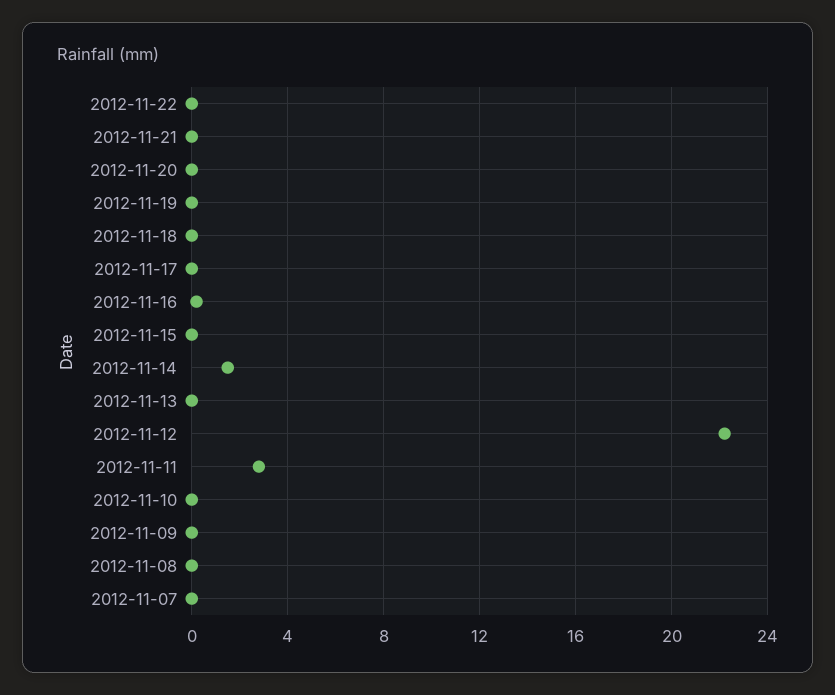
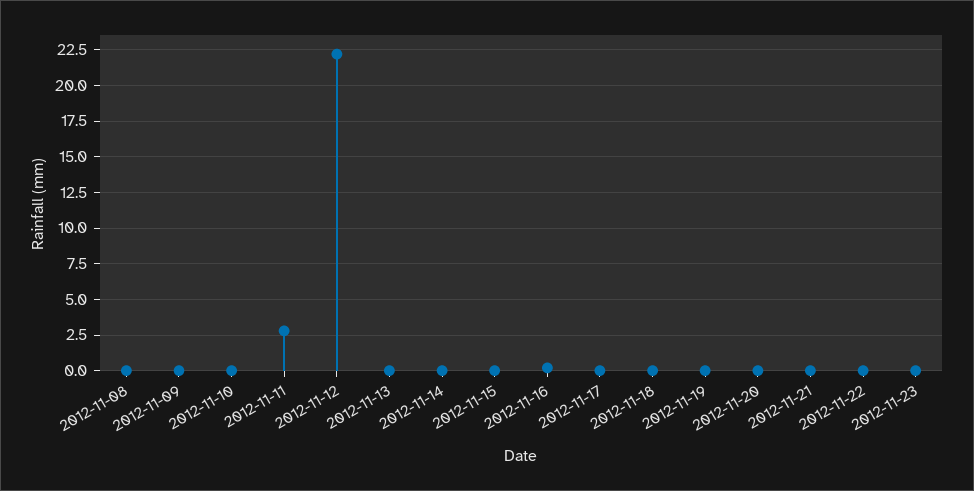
2012-11-14: 1.5 -> 0
2012-11-07: 0 -> none
2012-11-23: none -> 0

